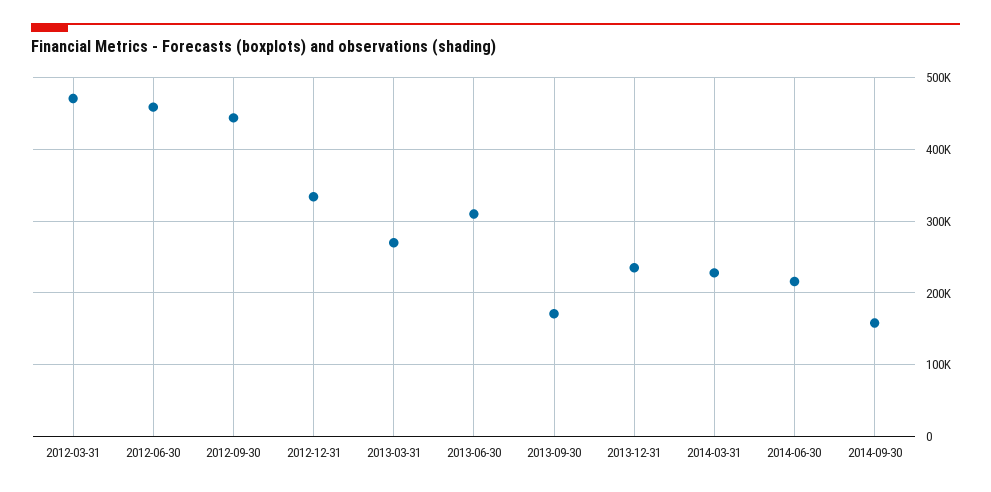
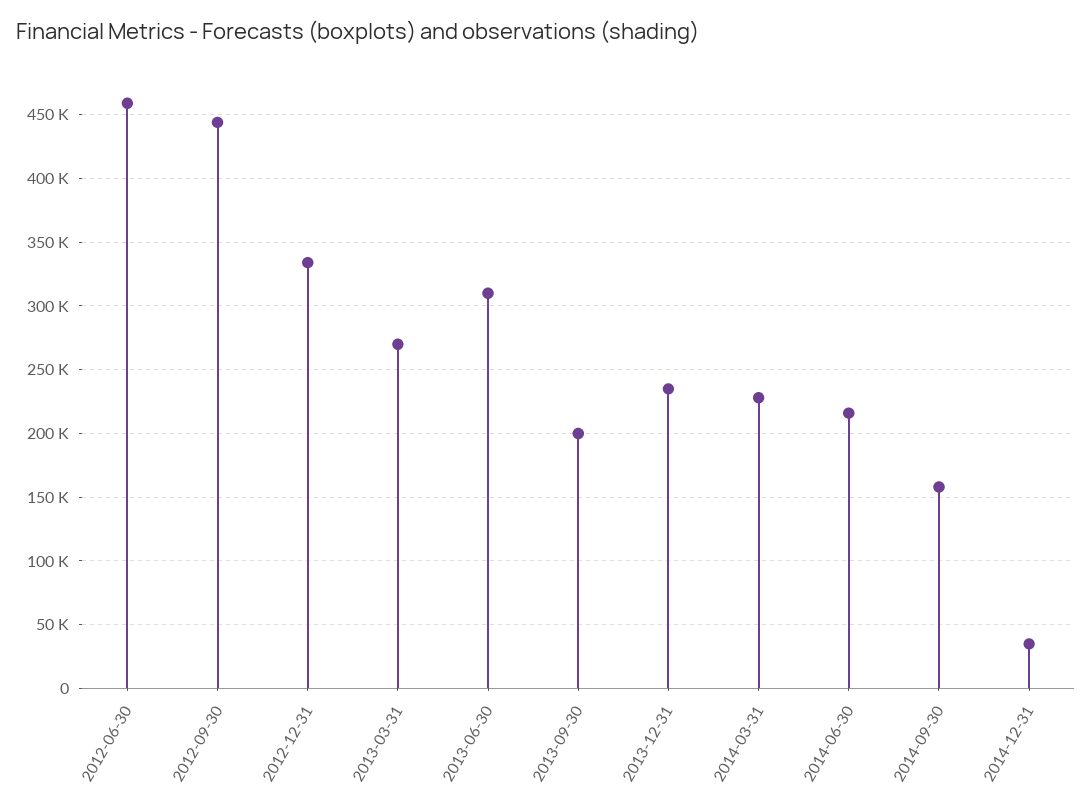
2012-03-31: 470000 -> none
2013-09-30: 170000 -> 200000
2014-12-31: none -> 35000

